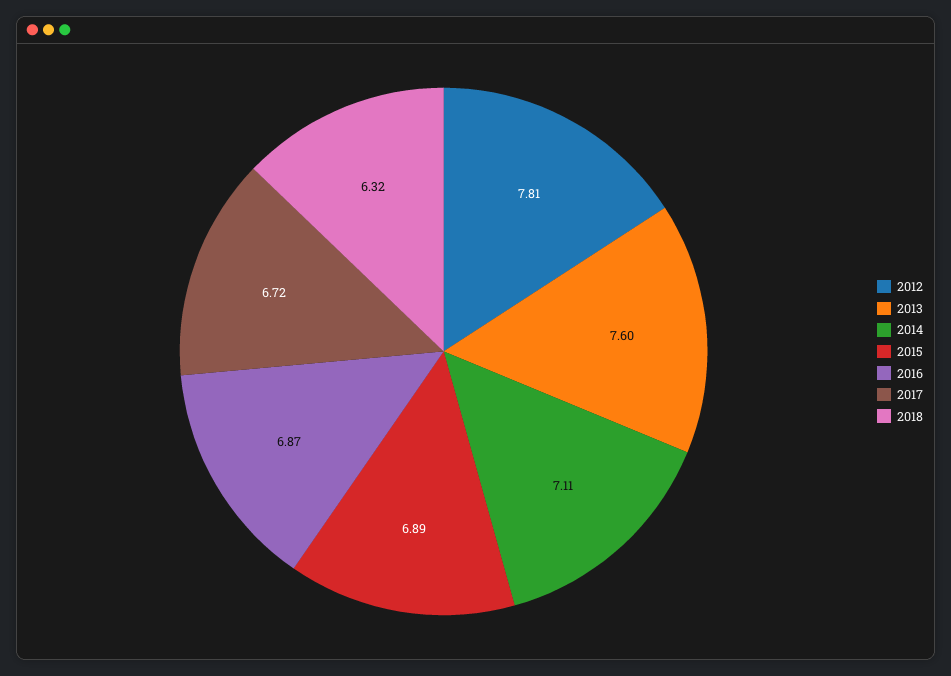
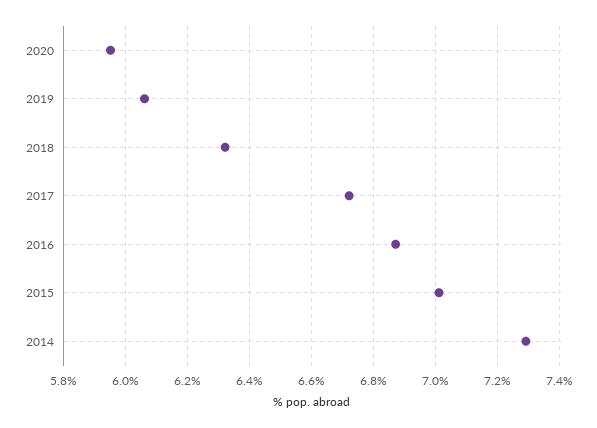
2012: 7.81 -> none
2013: 7.6 -> none
2014: 7.11 -> 7.3
2015: 6.89 -> 7
2020: none -> 5.95
2019: none -> 6.05

